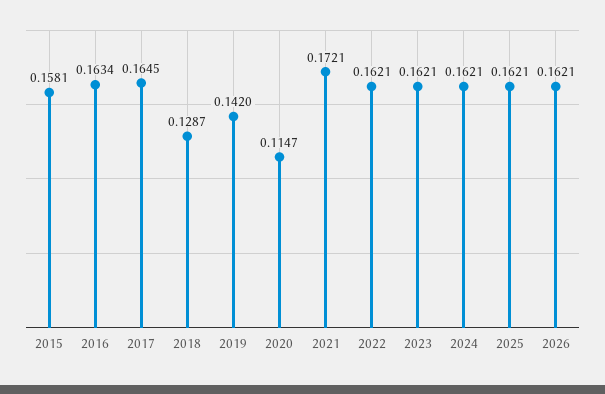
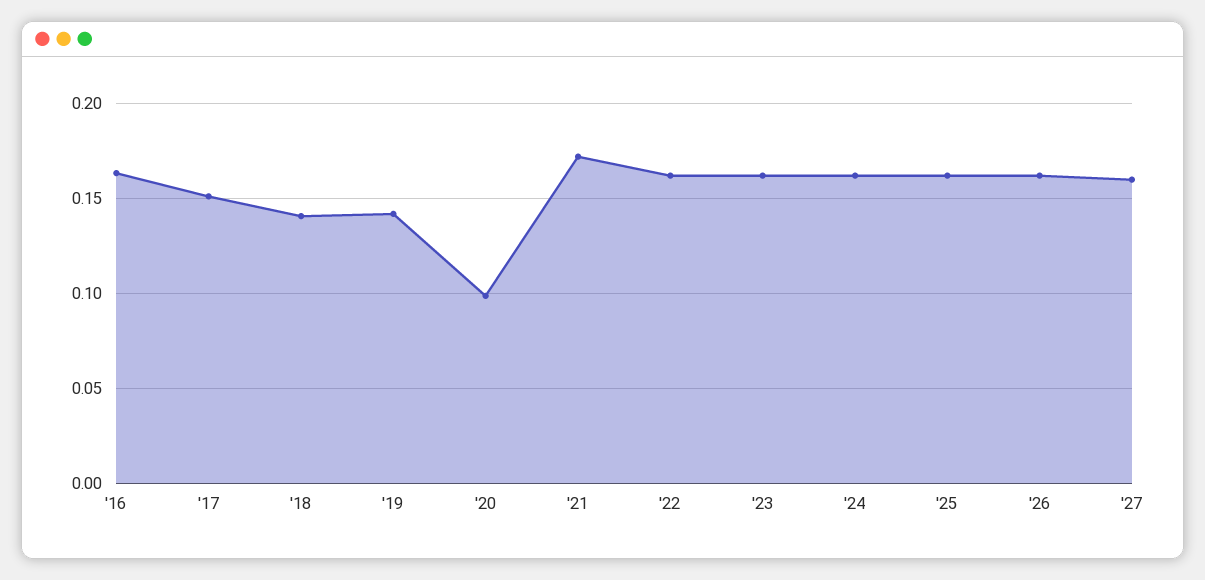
2015: 0.1581 -> none
2017: 0.1645 -> 0.15
2018: 0.1287 -> 0.14
2020: 0.1147 -> 0.1
'27: none -> 0.16

